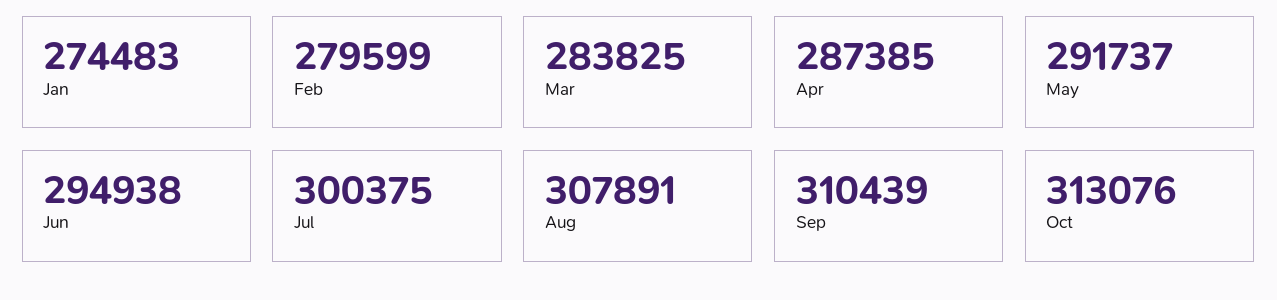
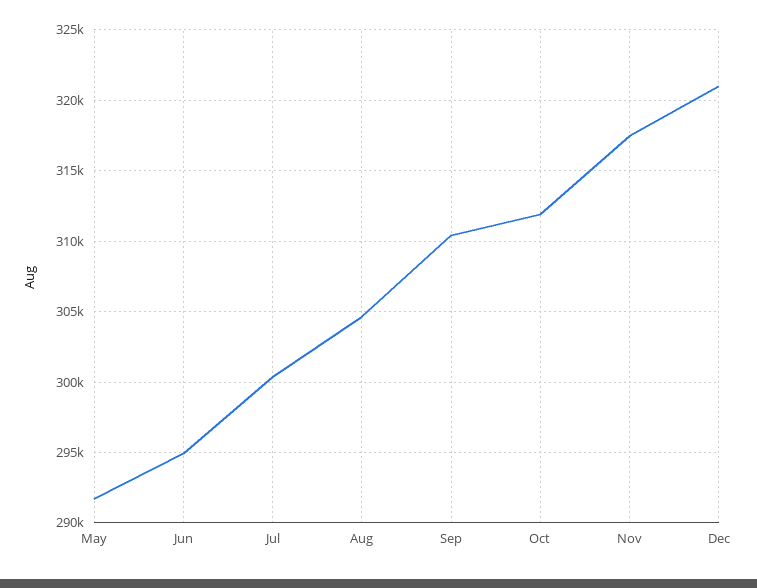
Jan: 274483 -> none
Feb: 279599 -> none
Mar: 283825 -> none
Apr: 287385 -> none
Aug: 307891 -> 304500
Oct: 313076 -> 312000
Nov: none -> 317500
Dec: none -> 321000

